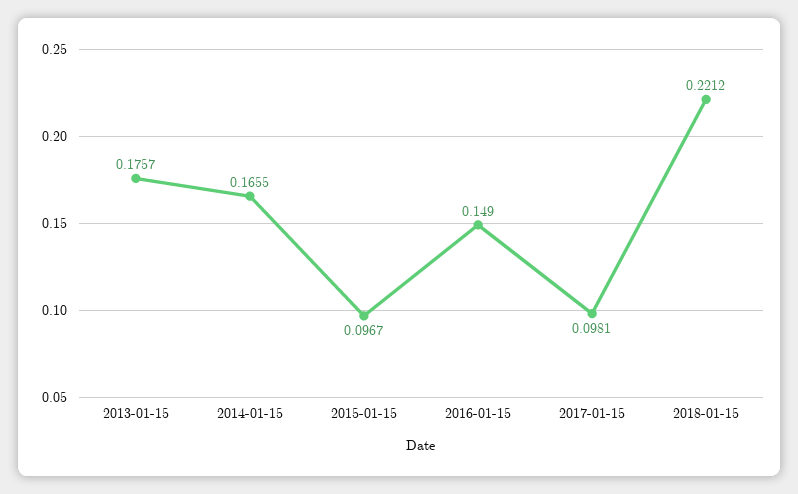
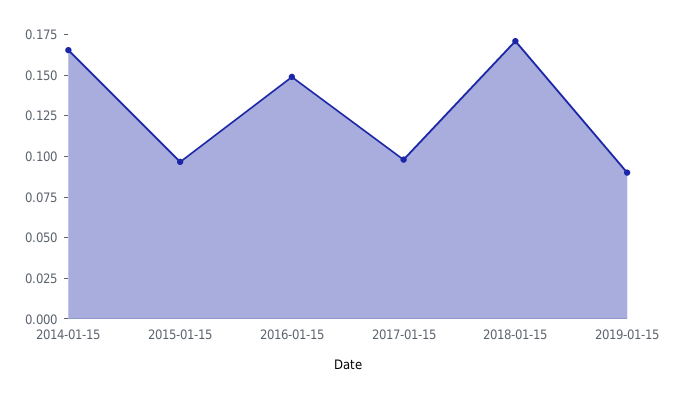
2013-01-15: 0.1757 -> none
2018-01-15: 0.2212 -> 0.17
2019-01-15: none -> 0.09

